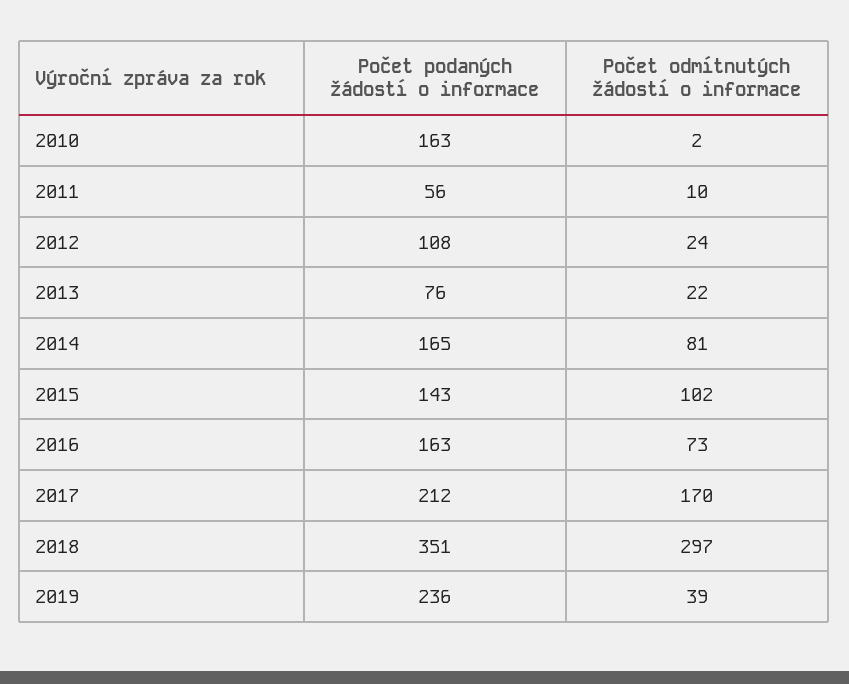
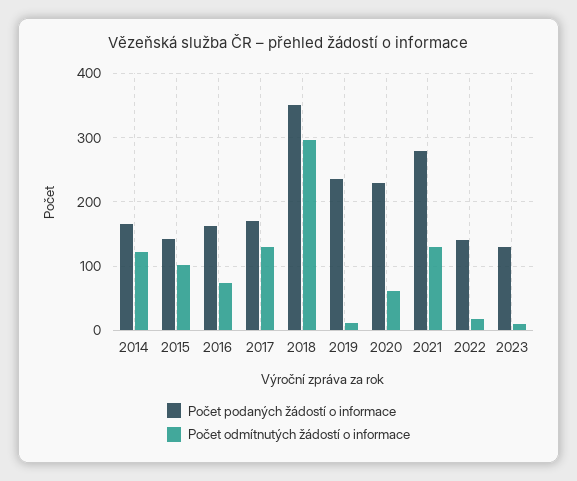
Počet podaných žádostí o informace, 2010: 163 -> none
Počet odmítnutých žádostí o informace, 2010: 2 -> none
Počet podaných žádostí o informace, 2011: 56 -> none
Počet odmítnutých žádostí o informace, 2011: 10 -> none
Počet podaných žádostí o informace, 2012: 108 -> none
Počet odmítnutých žádostí o informace, 2012: 24 -> none
Počet podaných žádostí o informace, 2013: 76 -> none
Počet odmítnutých žádostí o informace, 2013: 22 -> none
Počet odmítnutých žádostí o informace, 2014: 81 -> 120
Počet podaných žádostí o informace, 2017: 212 -> 170
Počet odmítnutých žádostí o informace, 2017: 170 -> 130
Počet odmítnutých žádostí o informace, 2019: 39 -> 10
Počet podaných žádostí o informace, 2020: none -> 230
Počet odmítnutých žádostí o informace, 2020: none -> 60
Počet podaných žádostí o informace, 2021: none -> 280
Počet odmítnutých žádostí o informace, 2021: none -> 130
Počet podaných žádostí o informace, 2022: none -> 140
Počet odmítnutých žádostí o informace, 2022: none -> 20
Počet podaných žádostí o informace, 2023: none -> 130
Počet odmítnutých žádostí o informace, 2023: none -> 10

